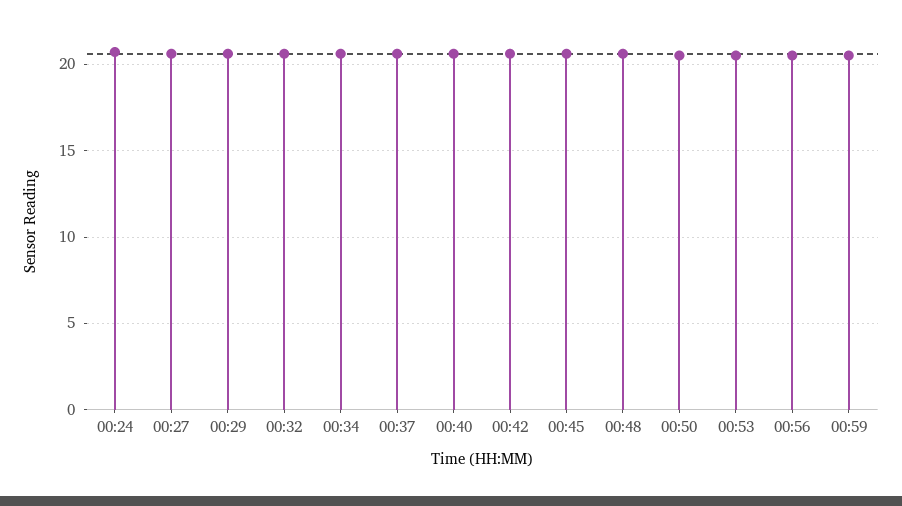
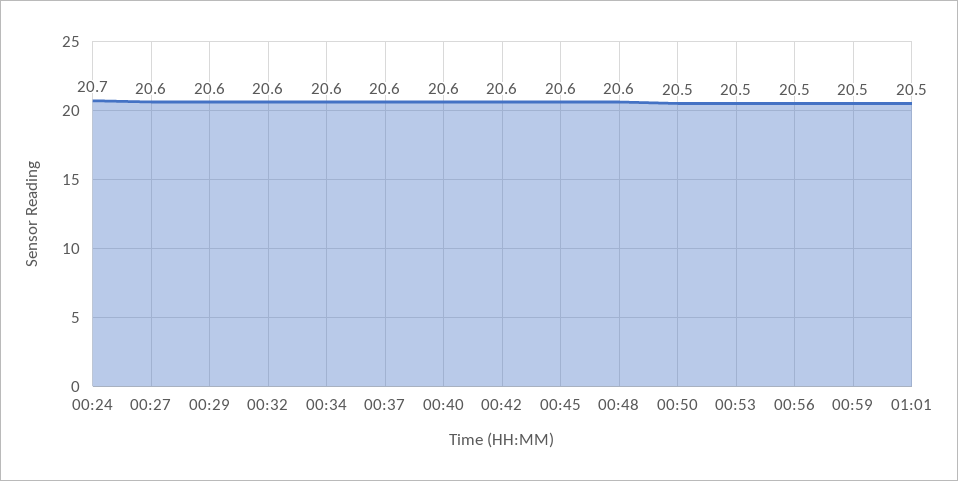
01:01: none -> 20.5

